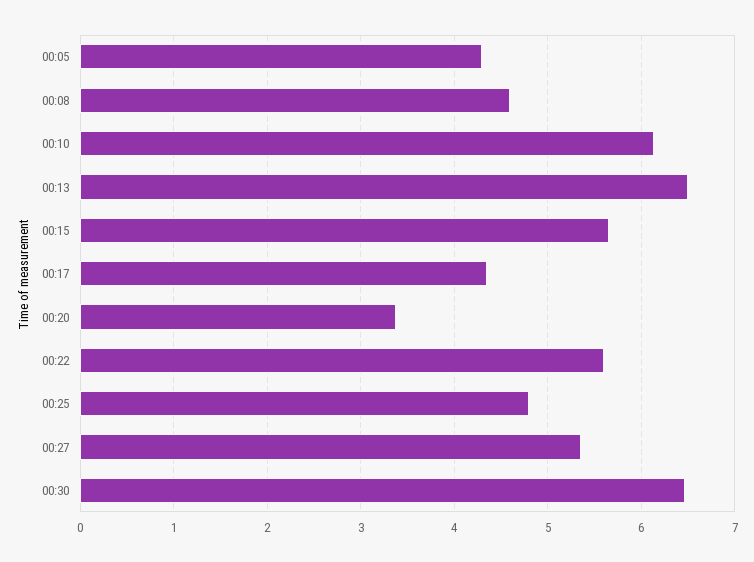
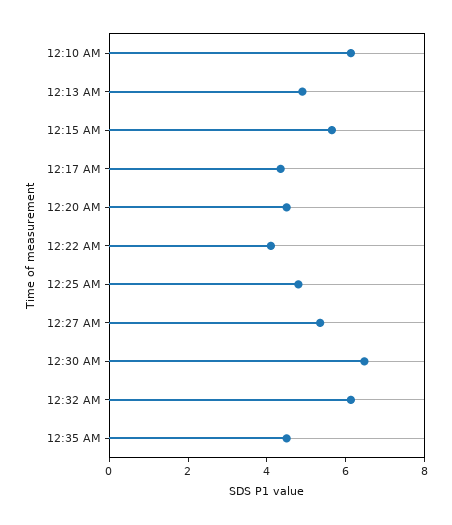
00:05: 4.3 -> none
00:08: 4.6 -> none
00:13: 6.5 -> 5
00:20: 3.4 -> 4.5
00:22: 5.6 -> 4
12:32 AM: none -> 6
12:35 AM: none -> 4.5

